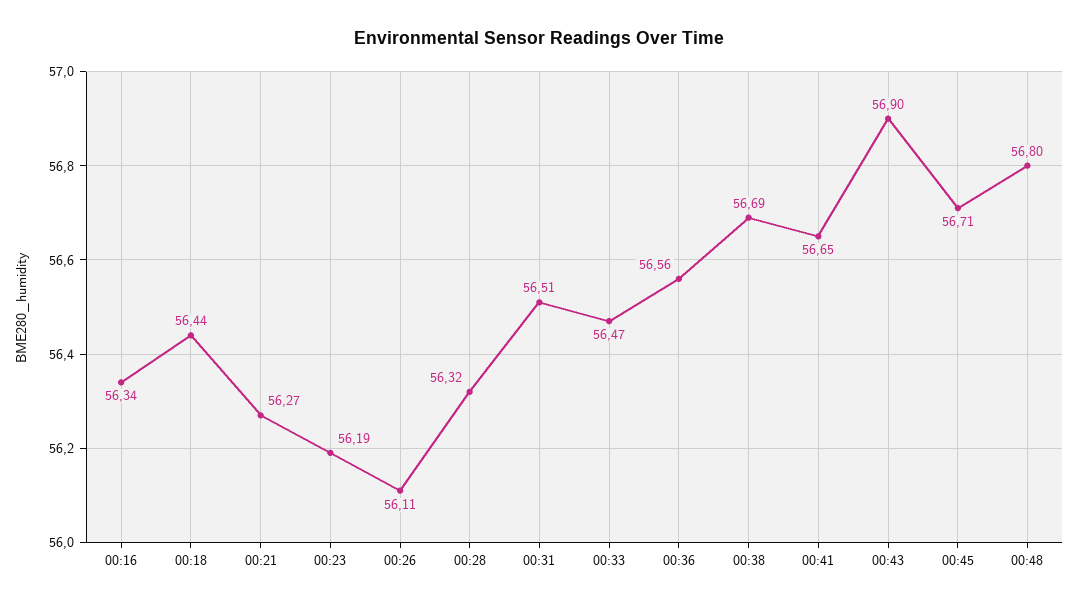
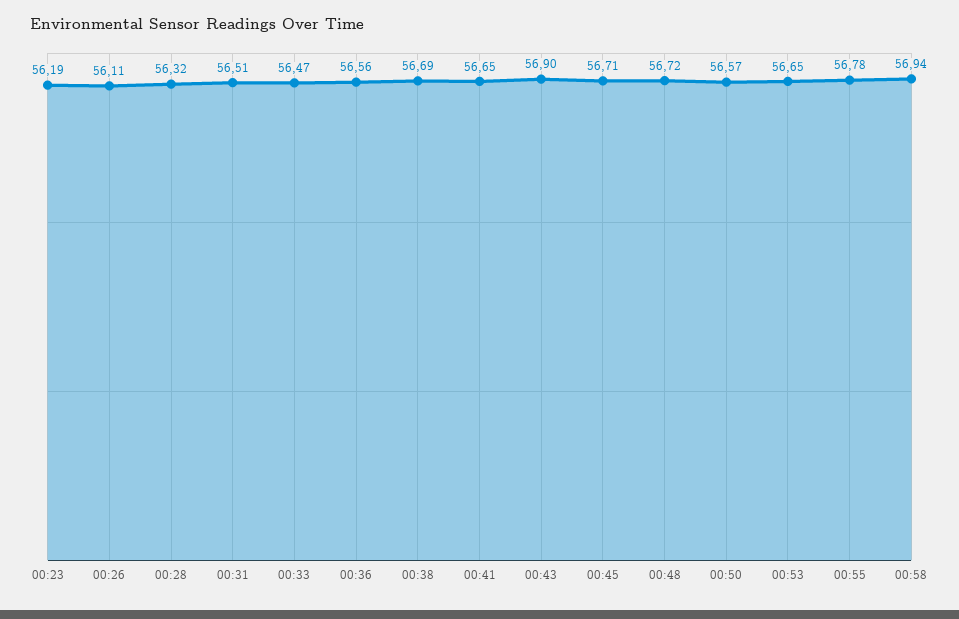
00:16: 56.34 -> none
00:18: 56.44 -> none
00:21: 56.27 -> none
00:48: 56.8 -> 56.72
00:50: none -> 56.57
00:53: none -> 56.65
00:55: none -> 56.78
00:58: none -> 56.94

